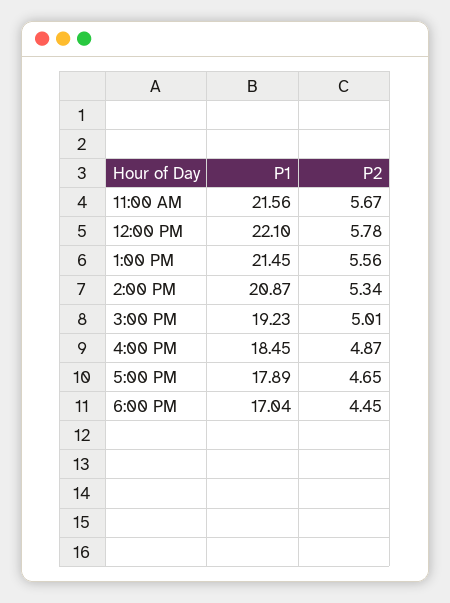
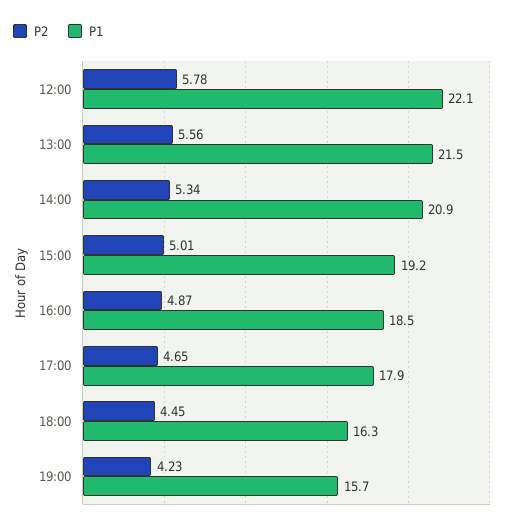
P1, 11:00 AM: 21.56 -> none
P2, 11:00 AM: 5.67 -> none
P1, 6:00 PM: 17.04 -> 16.3
P2, 19:00: none -> 4.23
P1, 19:00: none -> 15.7

